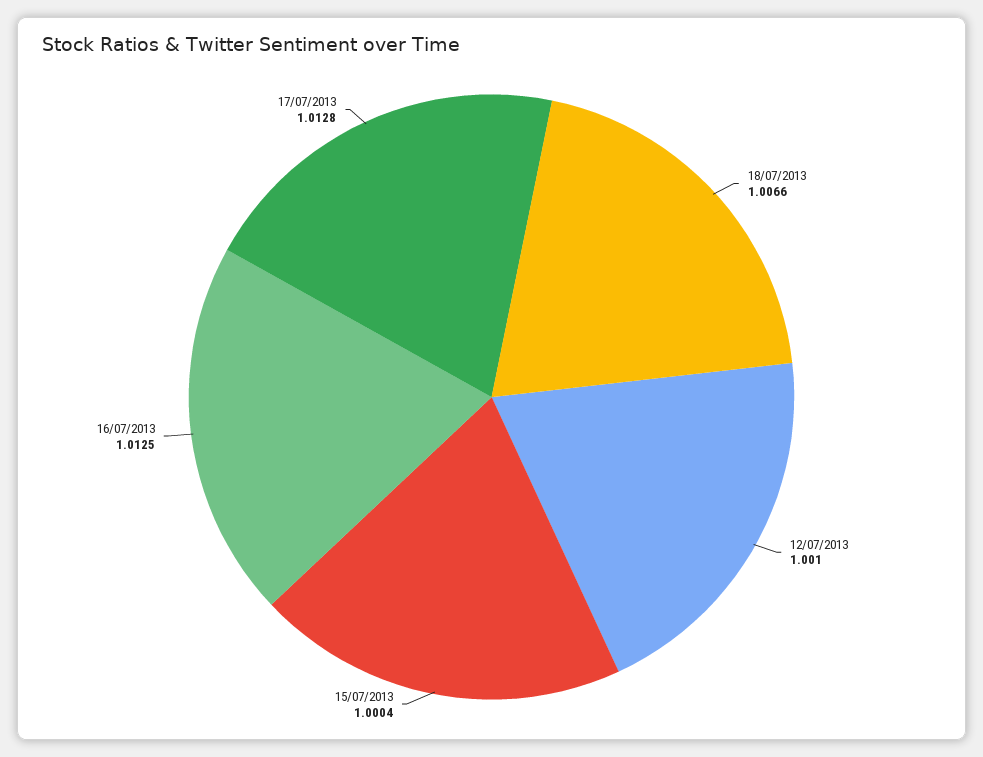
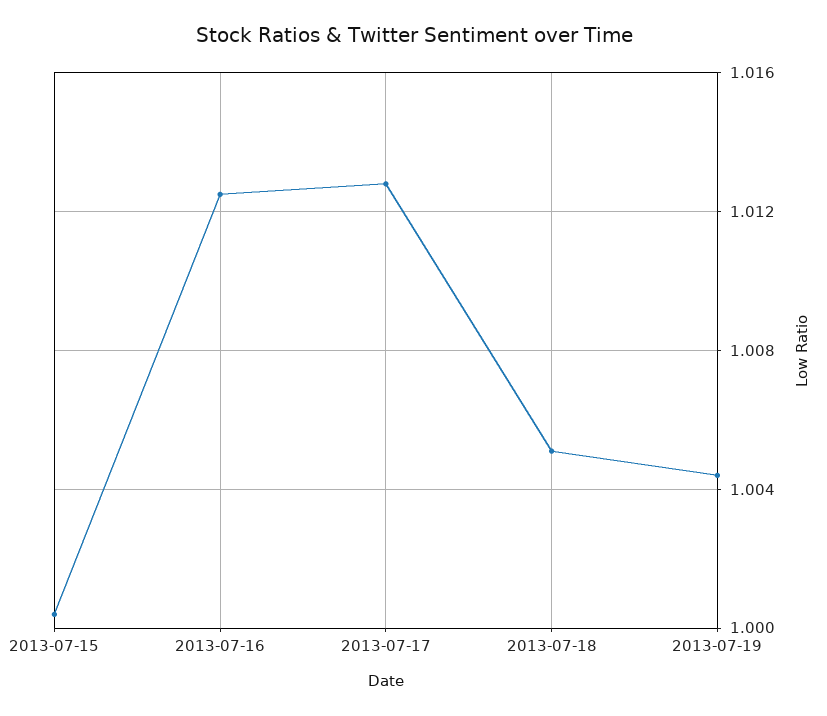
18/07/2013: 1.0066 -> 1.005
12/07/2013: 1.001 -> none
2013-07-19: none -> 1.0045

